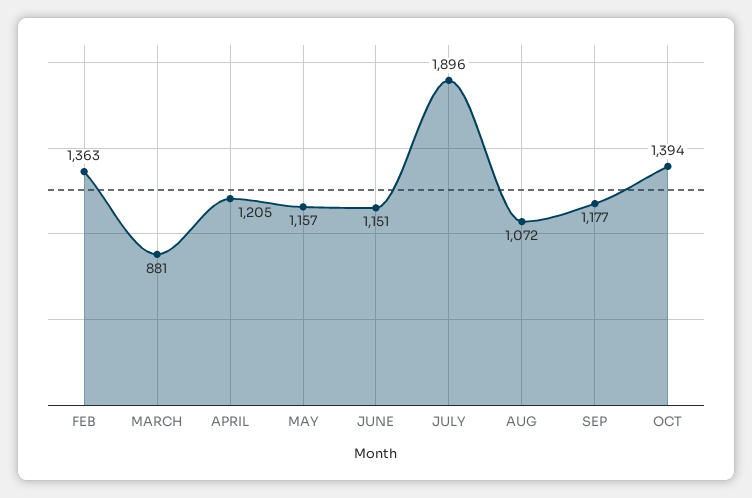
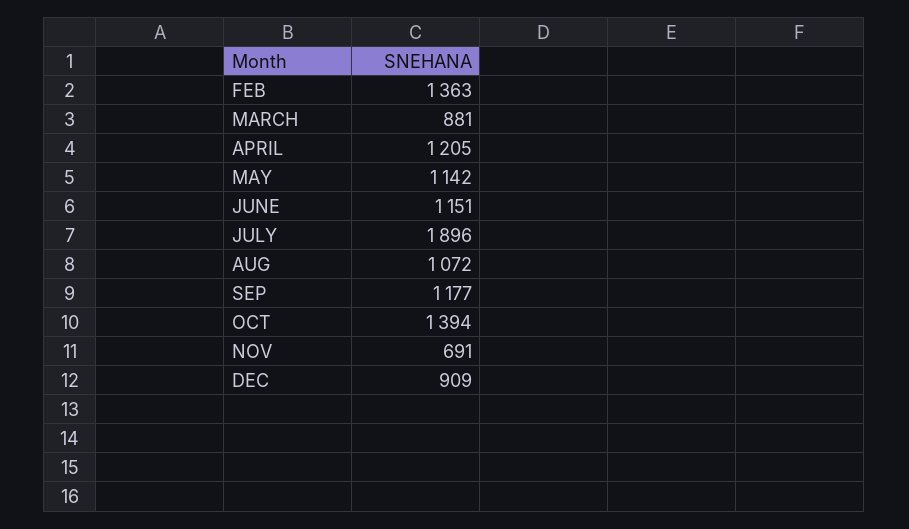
MAY: 1157 -> 1142
NOV: none -> 691
DEC: none -> 909

